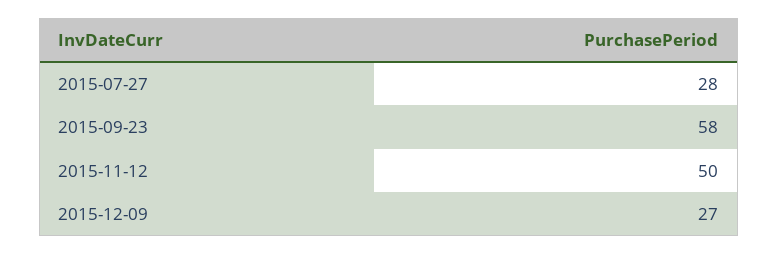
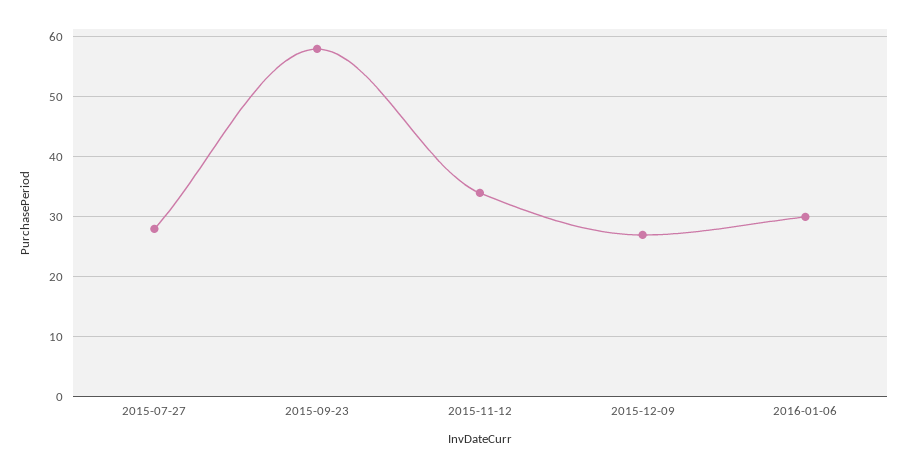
2015-11-12: 50 -> 35
2016-01-06: none -> 30

